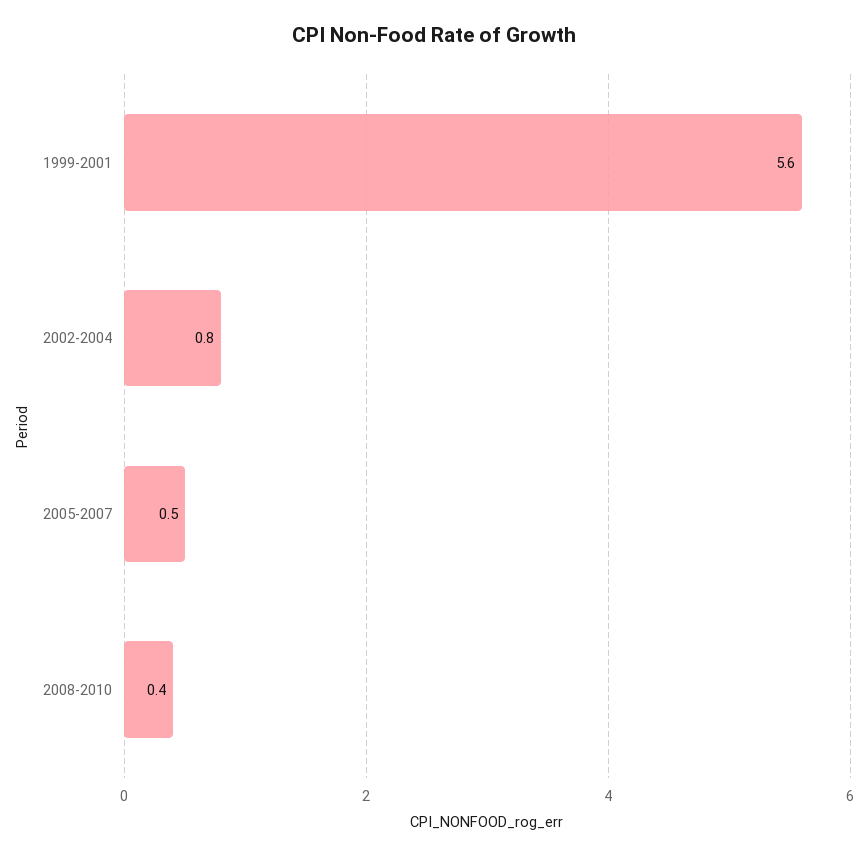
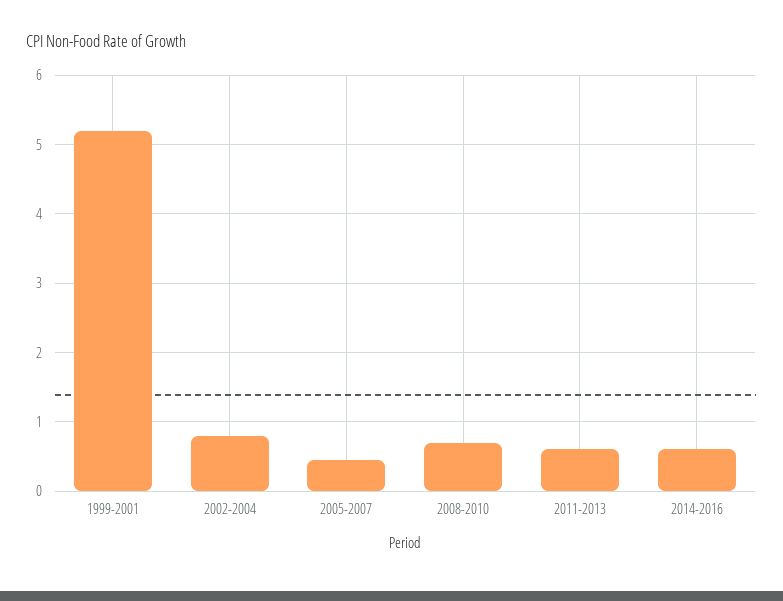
1999-2001: 5.6 -> 5.2
2008-2010: 0.4 -> 0.7
2011-2013: none -> 0.6
2014-2016: none -> 0.6

